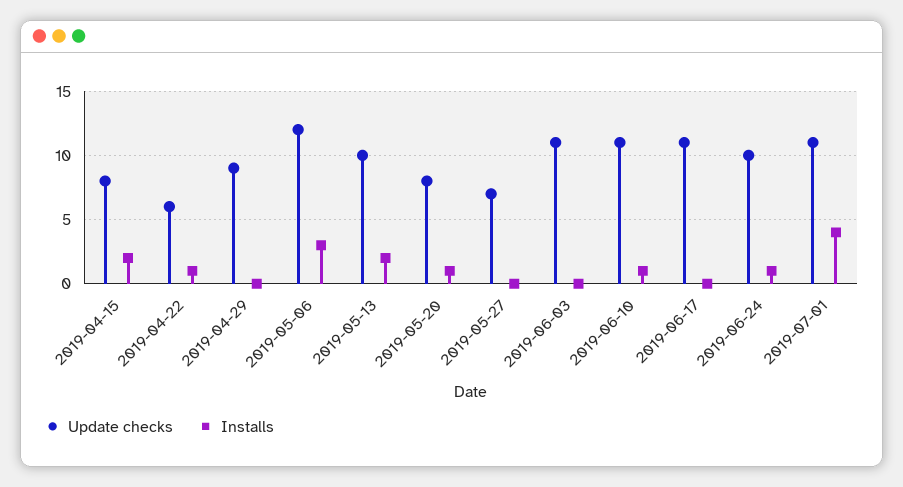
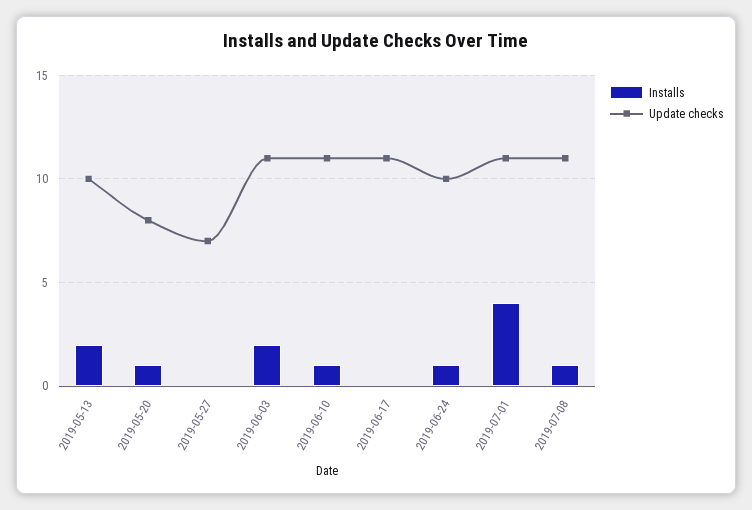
Update checks, 2019-04-15: 8 -> none
Installs, 2019-04-15: 2 -> none
Update checks, 2019-04-22: 6 -> none
Installs, 2019-04-22: 1 -> none
Update checks, 2019-04-29: 9 -> none
Installs, 2019-04-29: 0 -> none
Update checks, 2019-05-06: 12 -> none
Installs, 2019-05-06: 3 -> none
Installs, 2019-06-03: 0 -> 2
Installs, 2019-07-08: none -> 1
Update checks, 2019-07-08: none -> 11

